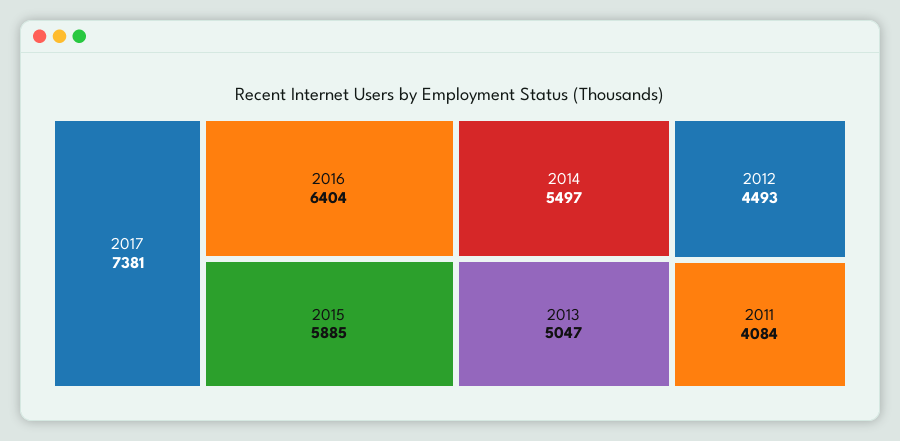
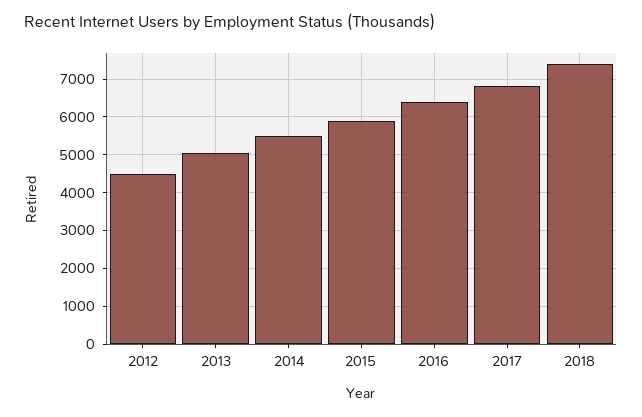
2017: 7381 -> 6800
2011: 4084 -> none
2018: none -> 7400

